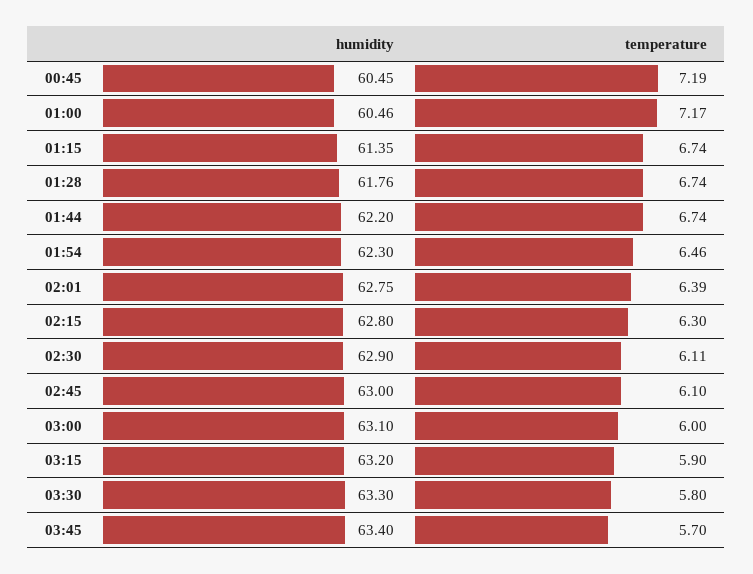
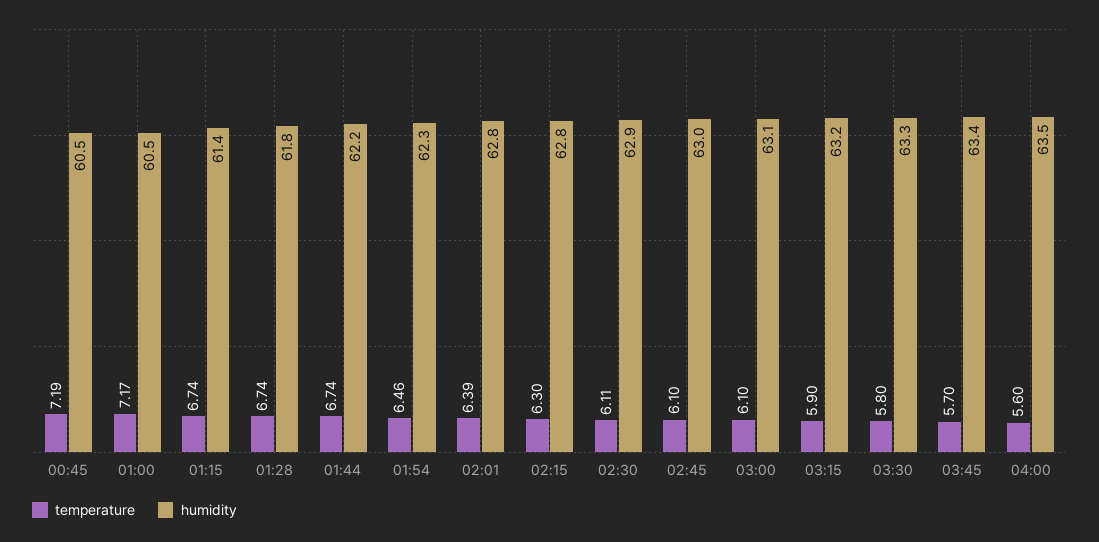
temperature, 03:00: 6 -> 6.1
temperature, 04:00: none -> 5.6
humidity, 04:00: none -> 63.5

